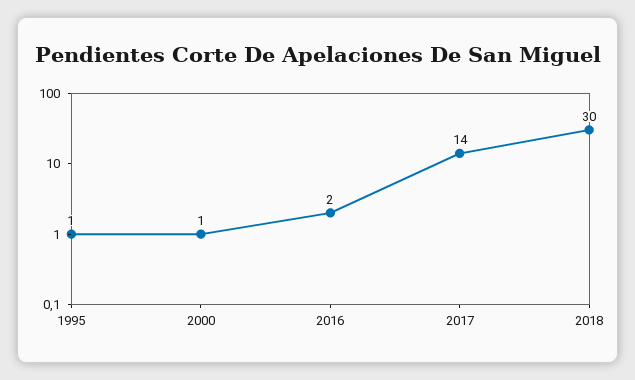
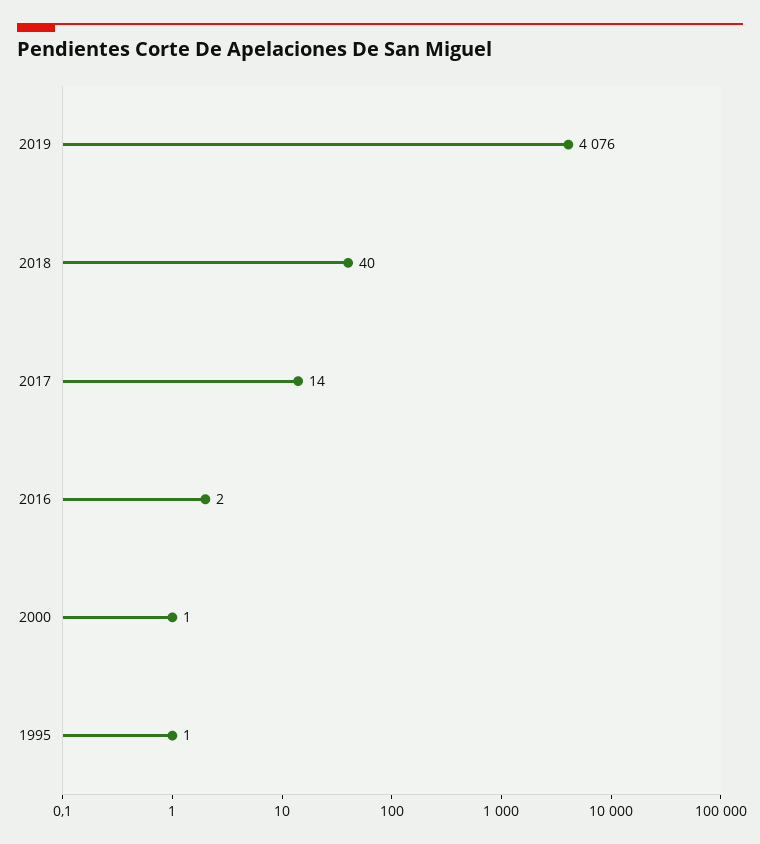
2018: 30 -> 40
2019: none -> 4076

